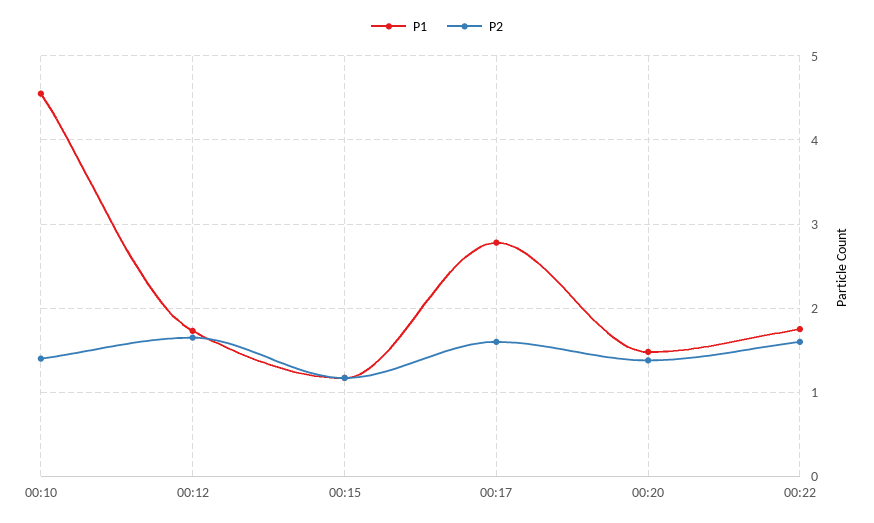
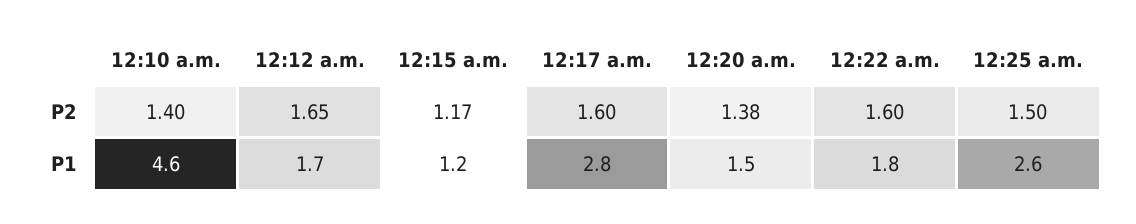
P2, 12:25 a.m.: none -> 1.5
P1, 12:25 a.m.: none -> 2.6

